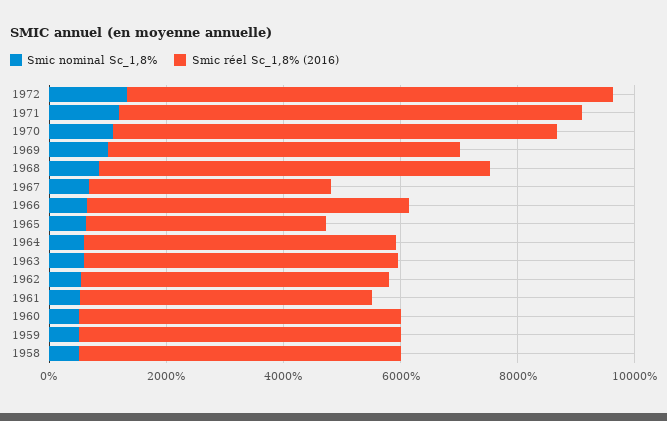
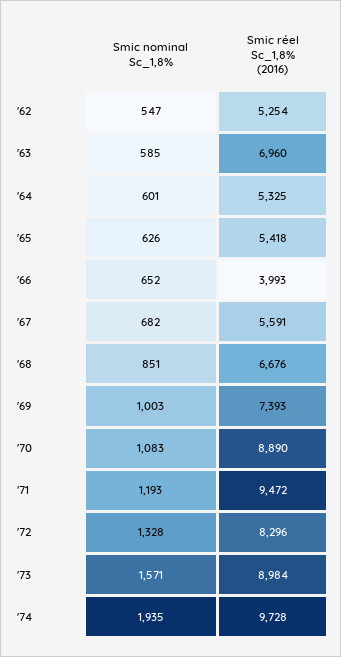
Smic réel Sc_1,8% (2016), 1971: 8000 -> 9472
Smic réel Sc_1,8% (2016), 1970: 7500 -> 8890
Smic réel Sc_1,8% (2016), 1969: 6000 -> 7393
Smic réel Sc_1,8% (2016), 1967: 4000 -> 5591
Smic réel Sc_1,8% (2016), 1966: 5500 -> 3993
Smic réel Sc_1,8% (2016), 1965: 4000 -> 5418
Smic réel Sc_1,8% (2016), 1963: 5500 -> 6960
Smic nominal Sc_1,8%, 1961: 500 -> none
Smic réel Sc_1,8% (2016), 1961: 5000 -> none
Smic nominal Sc_1,8%, 1960: 500 -> none
Smic réel Sc_1,8% (2016), 1960: 5500 -> none
Smic nominal Sc_1,8%, 1959: 500 -> none
Smic réel Sc_1,8% (2016), 1959: 5500 -> none
Smic nominal Sc_1,8%, 1958: 500 -> none
Smic réel Sc_1,8% (2016), 1958: 5500 -> none
Smic nominal Sc_1,8%, '73: none -> 1571
Smic réel Sc_1,8% (2016), '73: none -> 8984
Smic nominal Sc_1,8%, '74: none -> 1935
Smic réel Sc_1,8% (2016), '74: none -> 9728

